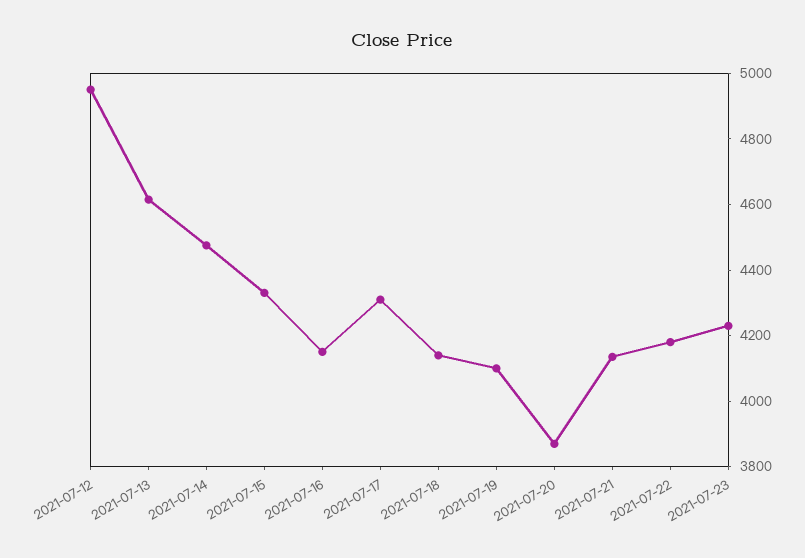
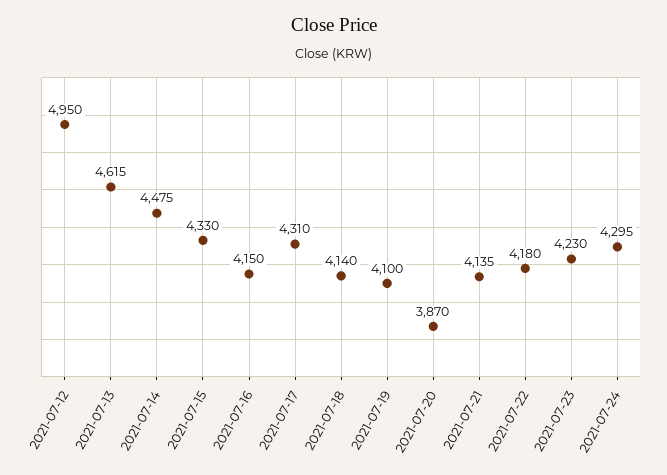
2021-07-24: none -> 4295

